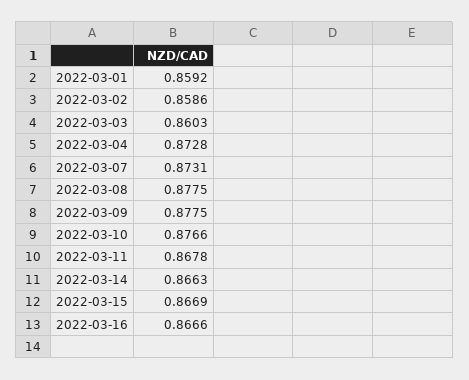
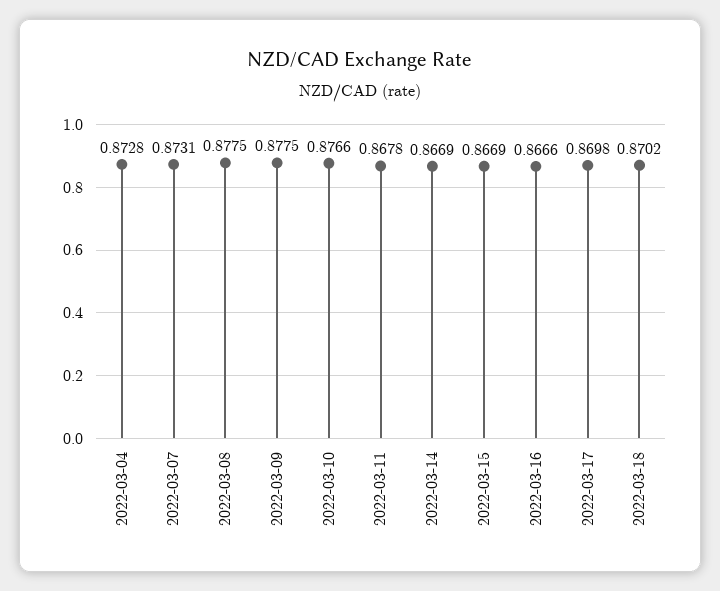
2022-03-01: 0.8592 -> none
2022-03-02: 0.8586 -> none
2022-03-03: 0.8603 -> none
2022-03-14: 0.8663 -> 0.8669
2022-03-17: none -> 0.8698
2022-03-18: none -> 0.8702

